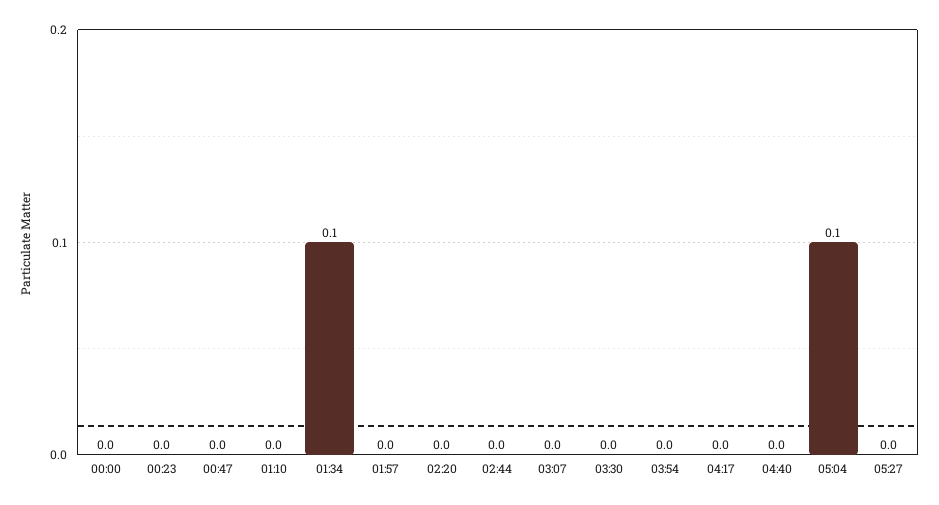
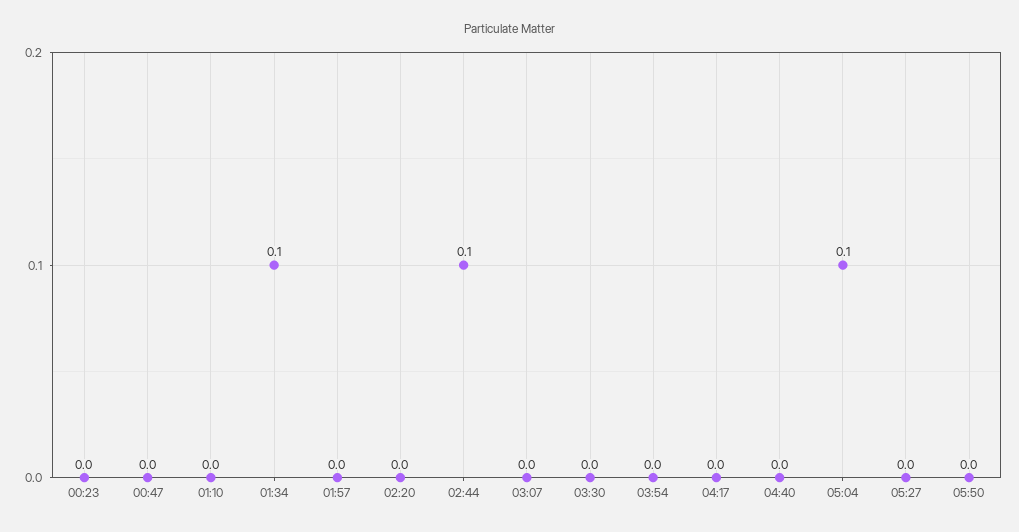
00:00: 0 -> none
02:44: 0 -> 0.1
05:50: none -> 0

